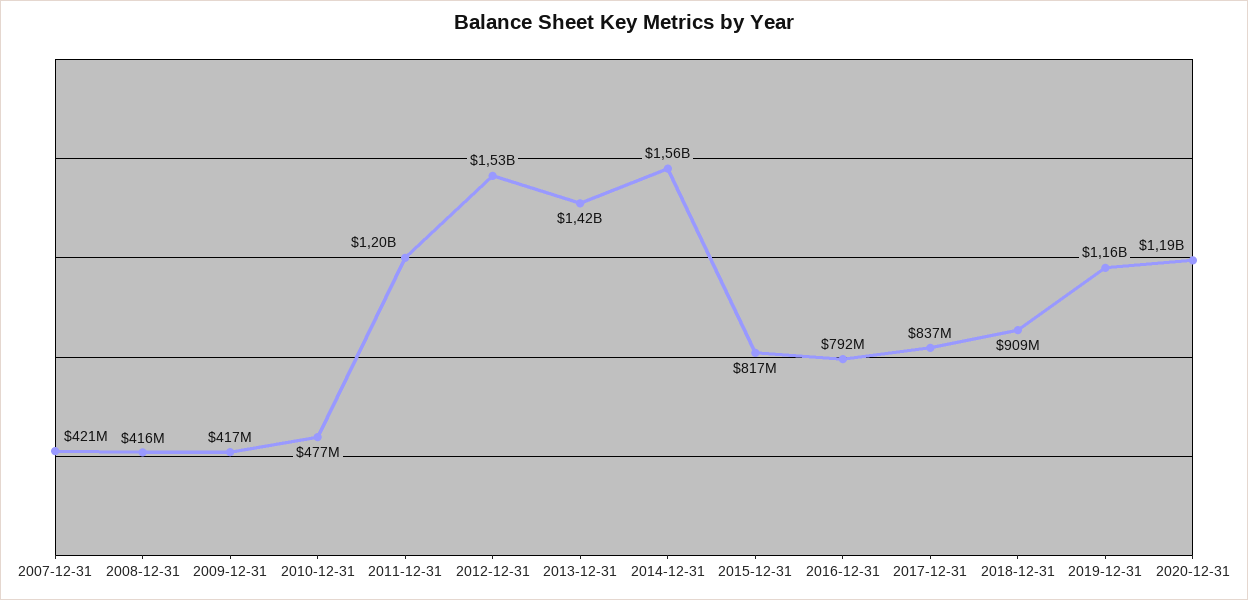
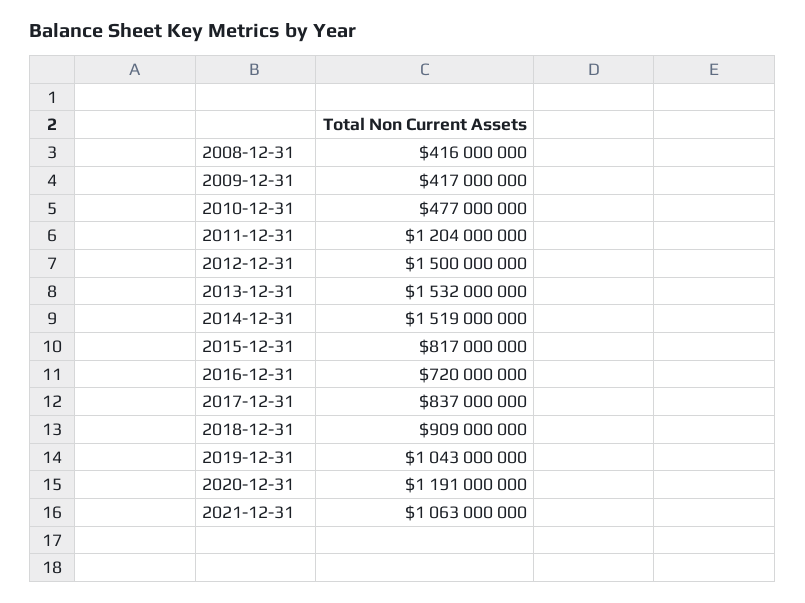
2007-12-31: 421000000 -> none
2012-12-31: 1530000000 -> 1500000000
2013-12-31: 1420000000 -> 1532000000
2014-12-31: 1560000000 -> 1519000000
2016-12-31: 792000000 -> 720000000
2019-12-31: 1160000000 -> 1043000000
2021-12-31: none -> 1063000000

